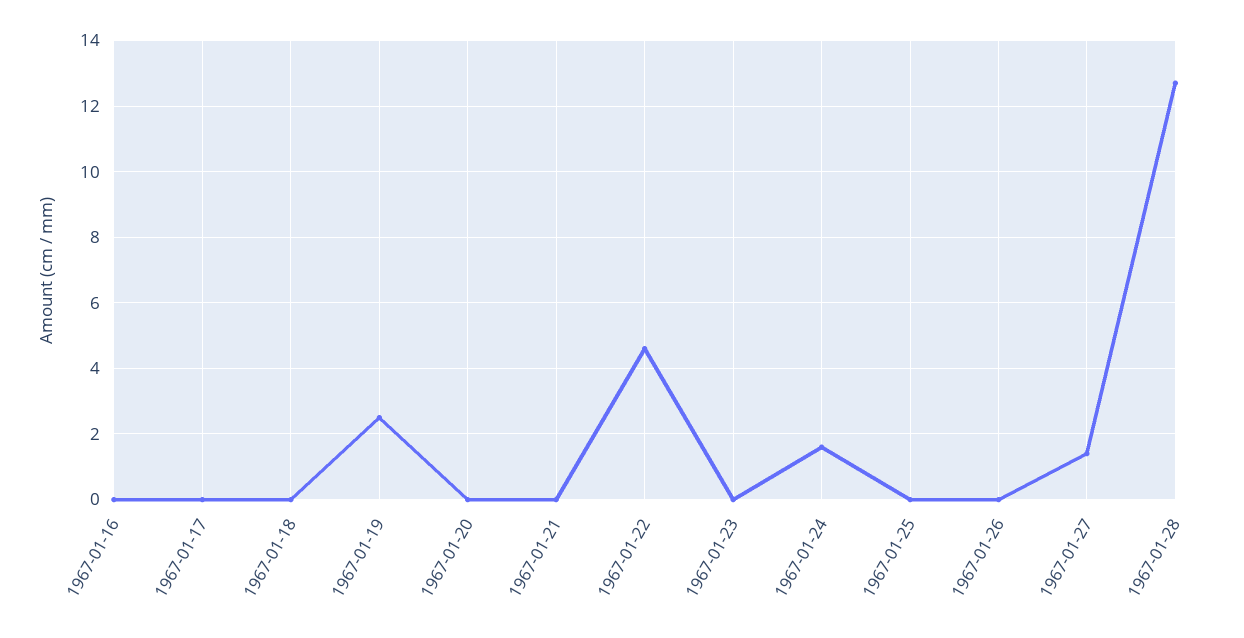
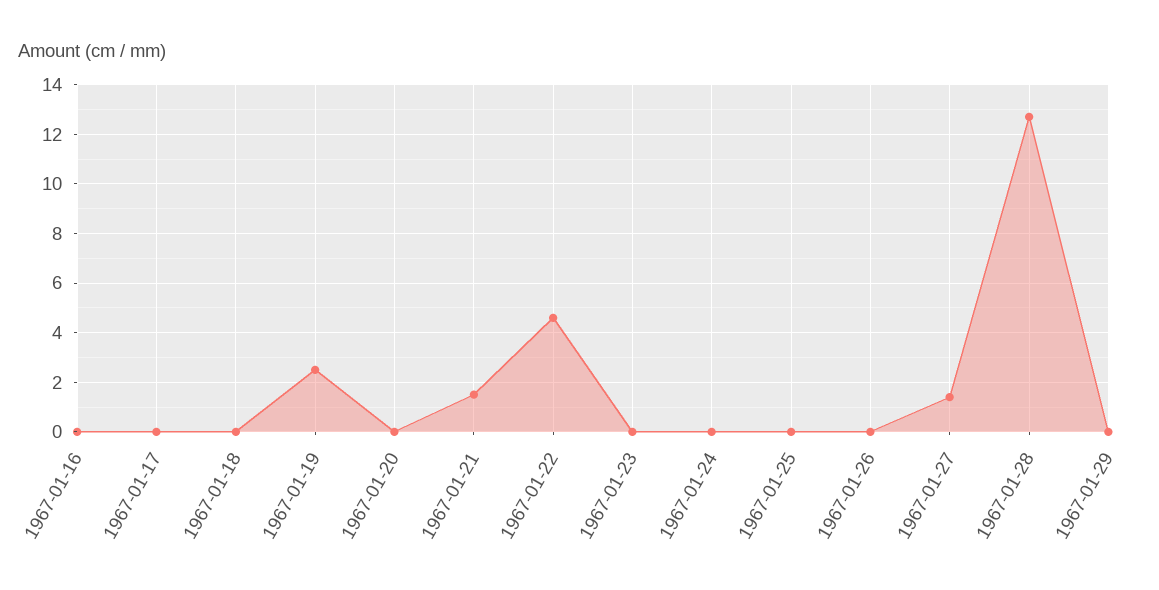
1967-01-21: 0 -> 1.5
1967-01-24: 1.5 -> 0
1967-01-29: none -> 0

